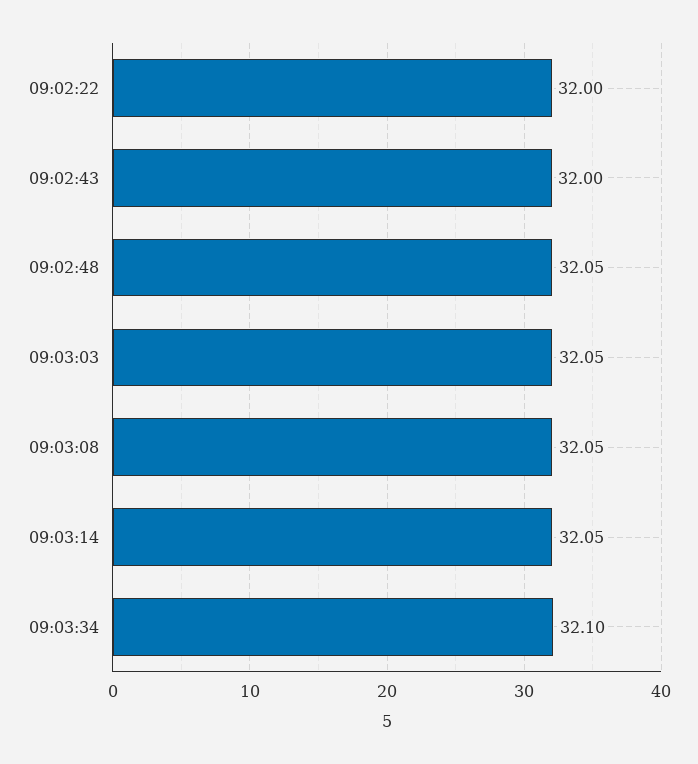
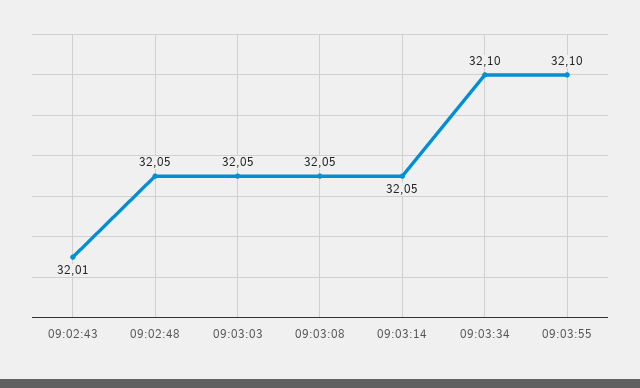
09:02:22: 32 -> none
09:02:43: 32 -> 32.01
09:03:55: none -> 32.1

